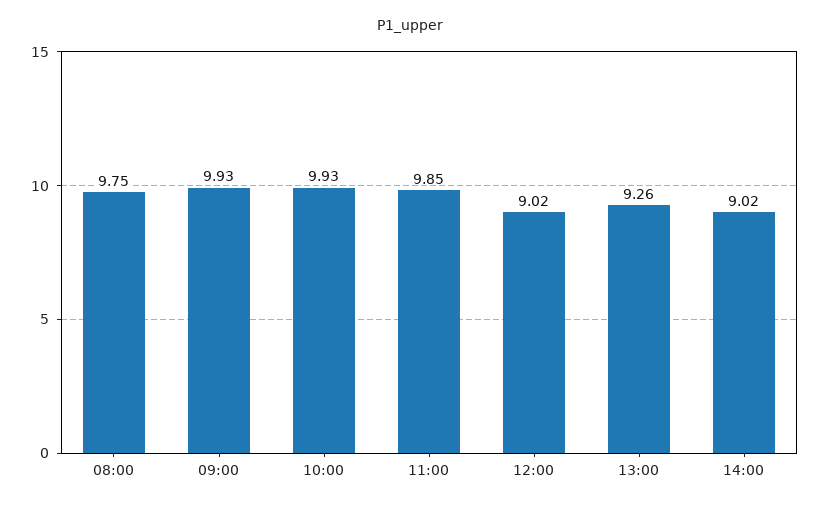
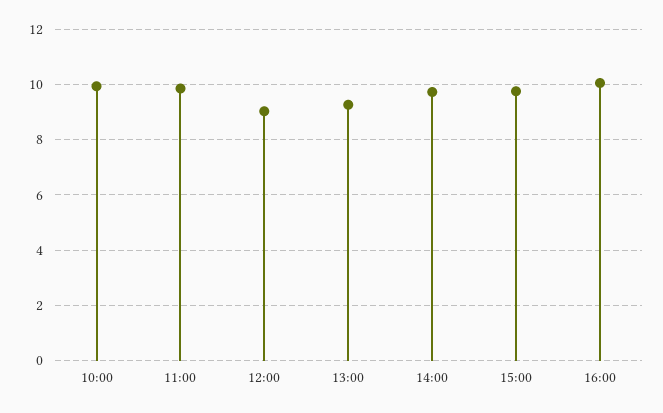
08:00: 9.75 -> none
09:00: 9.93 -> none
14:00: 9.02 -> 9.75
15:00: none -> 9.75
16:00: none -> 10

